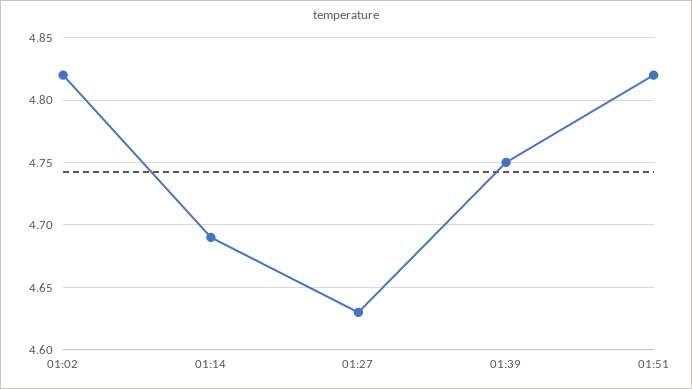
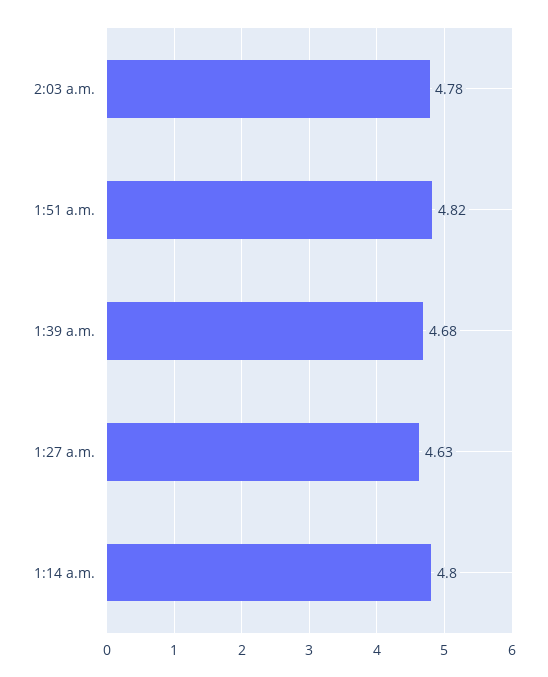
01:02: 4.82 -> none
01:14: 4.69 -> 4.8
01:39: 4.75 -> 4.68
2:03 a.m.: none -> 4.78

